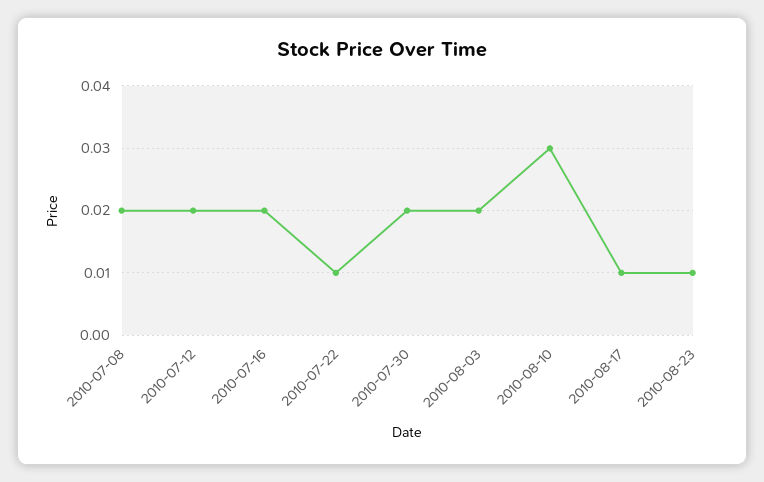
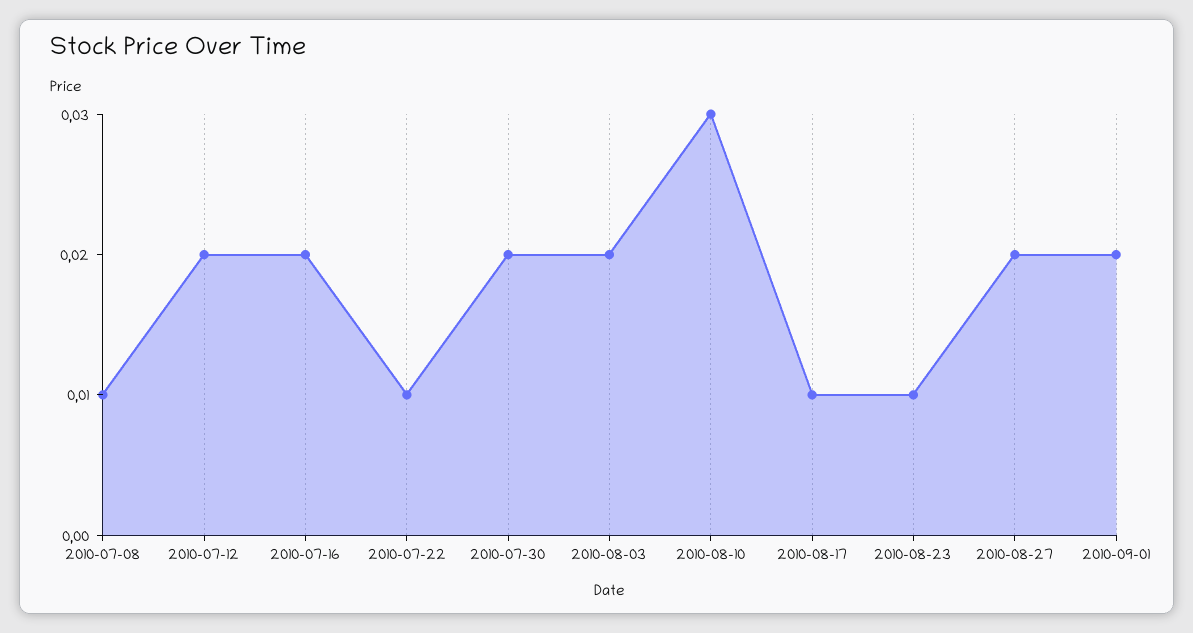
2010-07-08: 0.02 -> 0.01
2010-08-27: none -> 0.02
2010-09-01: none -> 0.02

